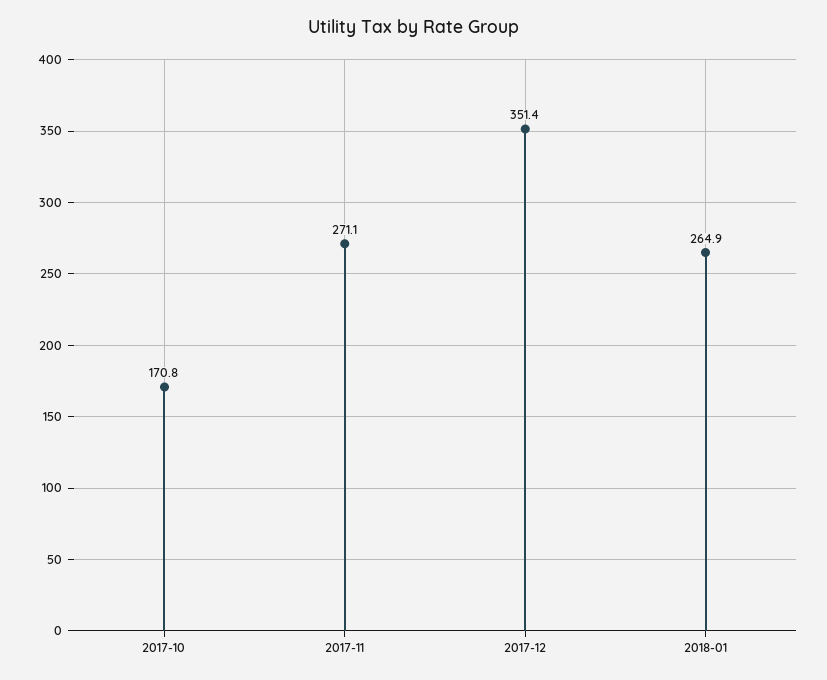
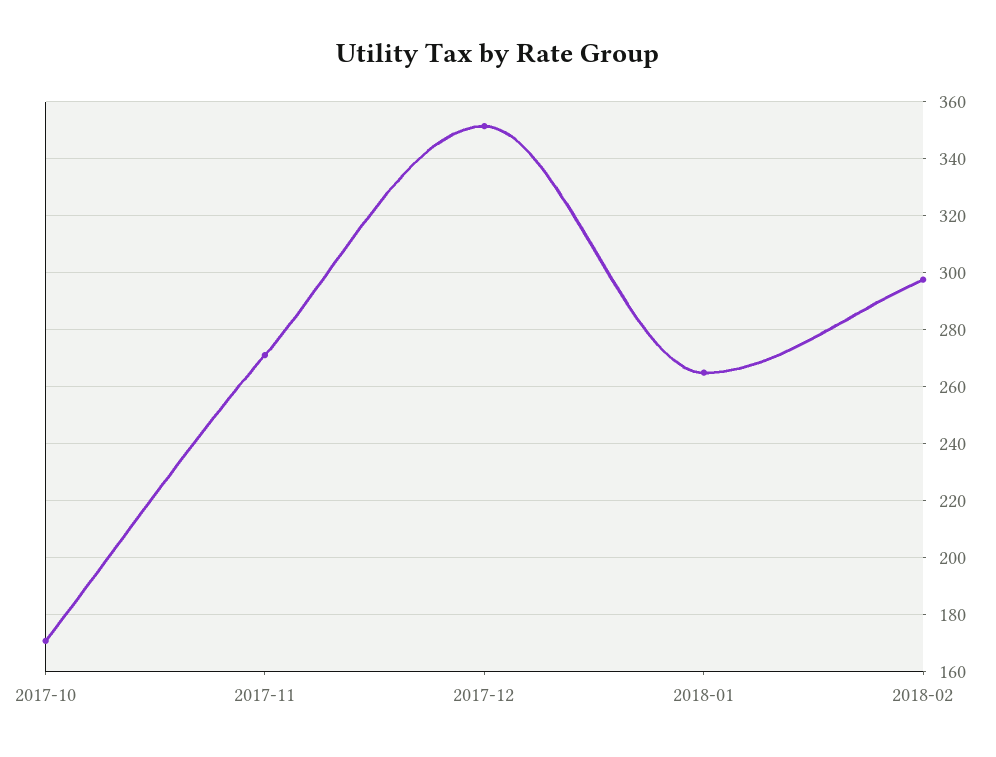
2018-02: none -> 297.5

